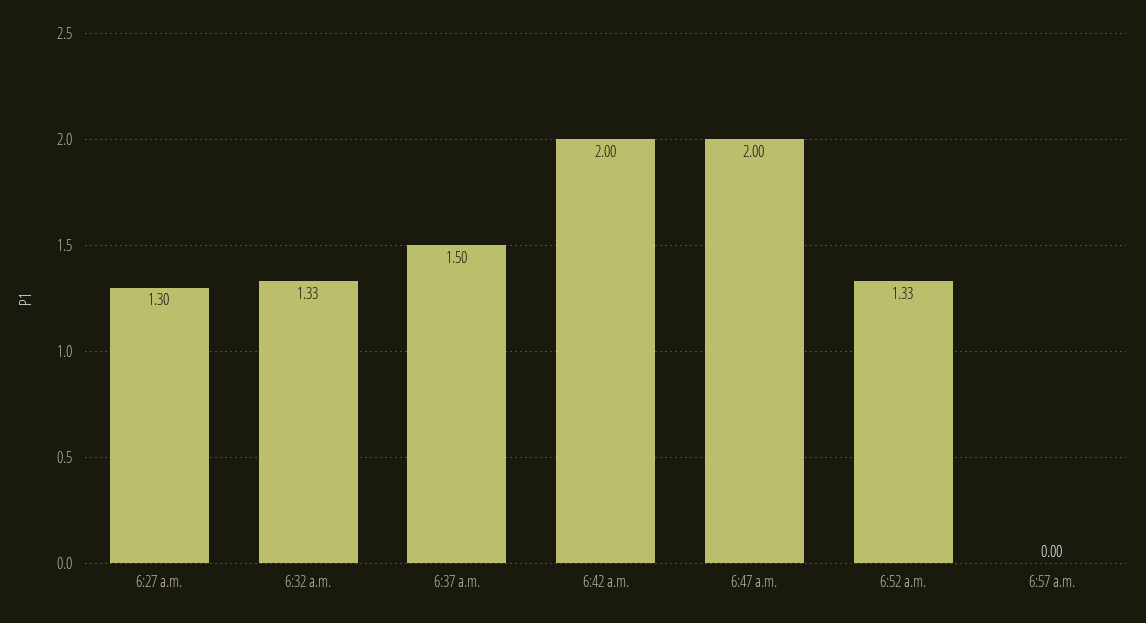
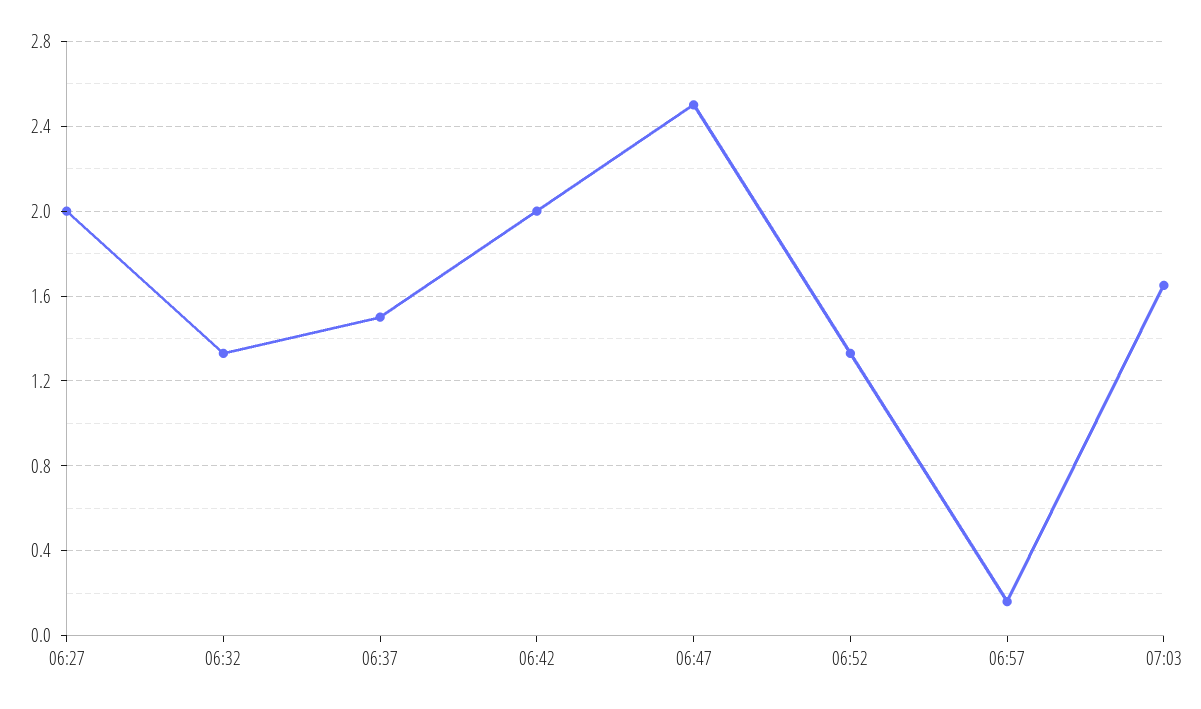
6:27 a.m.: 1.3 -> 2
6:47 a.m.: 2 -> 2.5
6:57 a.m.: 0 -> 0.15
07:03: none -> 1.65

